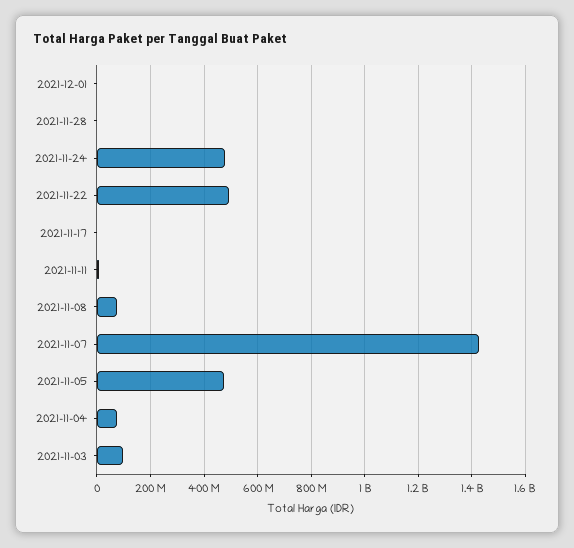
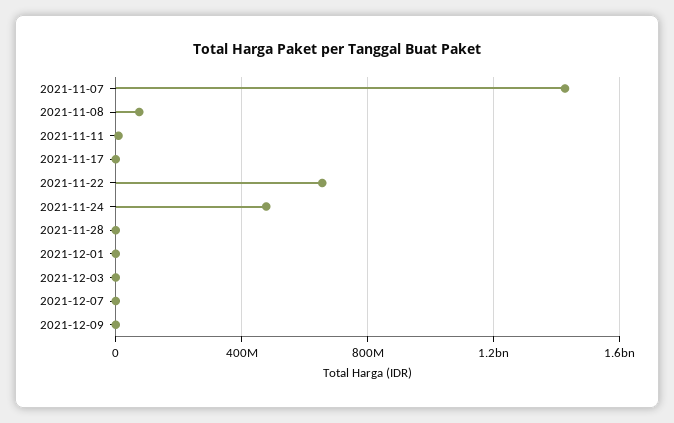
2021-11-22: 500000000 -> 650000000
2021-11-05: 475000000 -> none
2021-11-04: 75000000 -> none
2021-11-03: 100000000 -> none
2021-12-03: none -> 0
2021-12-07: none -> 0
2021-12-09: none -> 0

